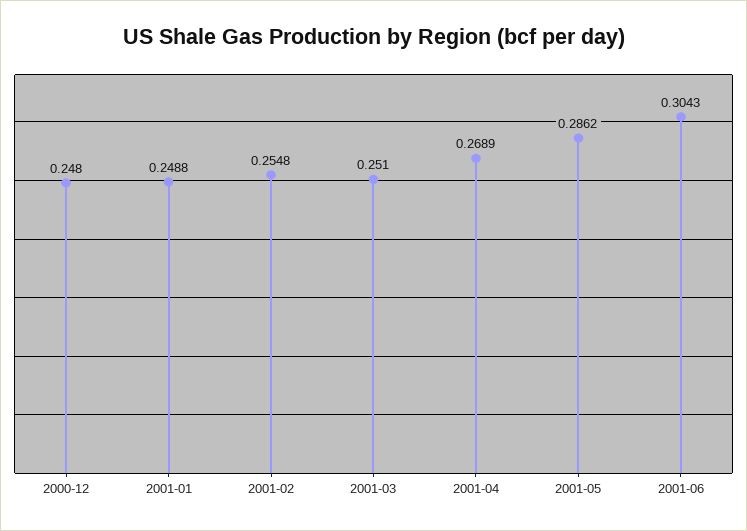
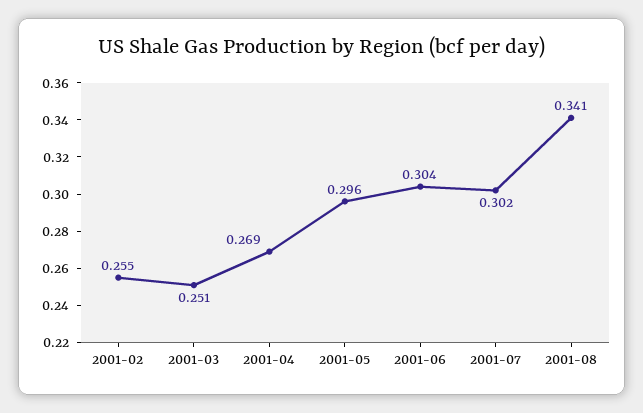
2000-12: 0.248 -> none
2001-01: 0.2488 -> none
2001-05: 0.2862 -> 0.296
2001-07: none -> 0.302
2001-08: none -> 0.341

